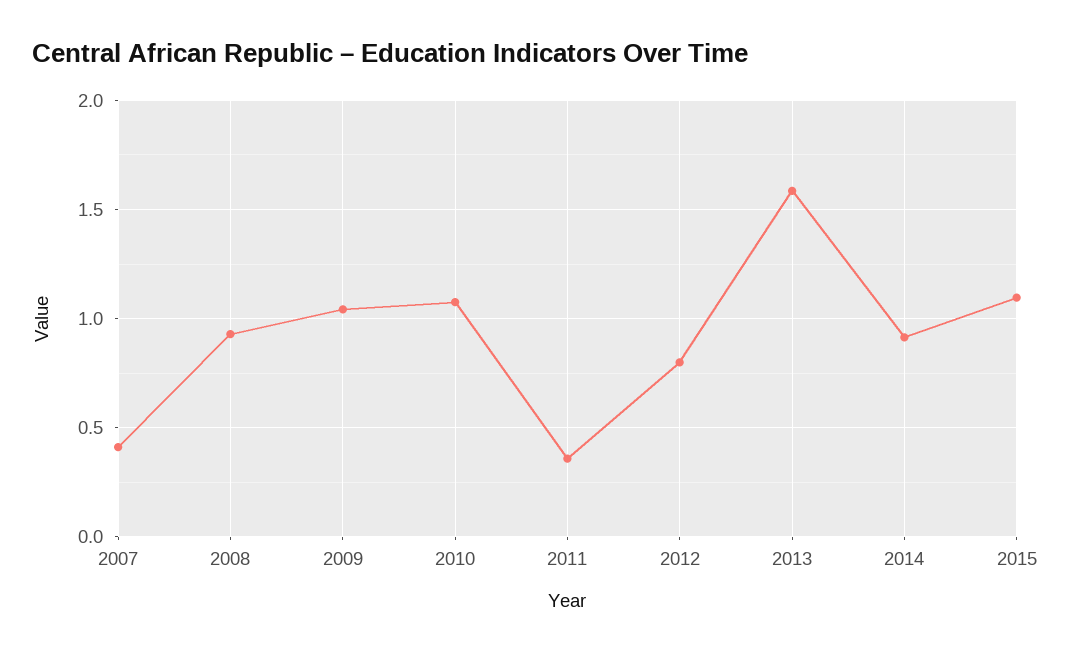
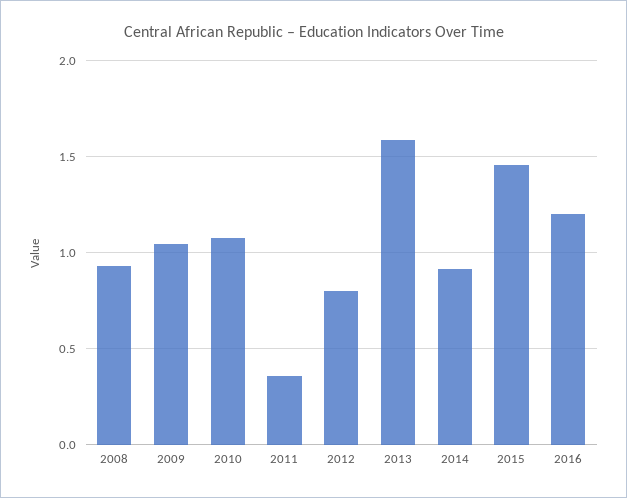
2007: 0.4 -> none
2015: 1.1 -> 1.45
2016: none -> 1.2

